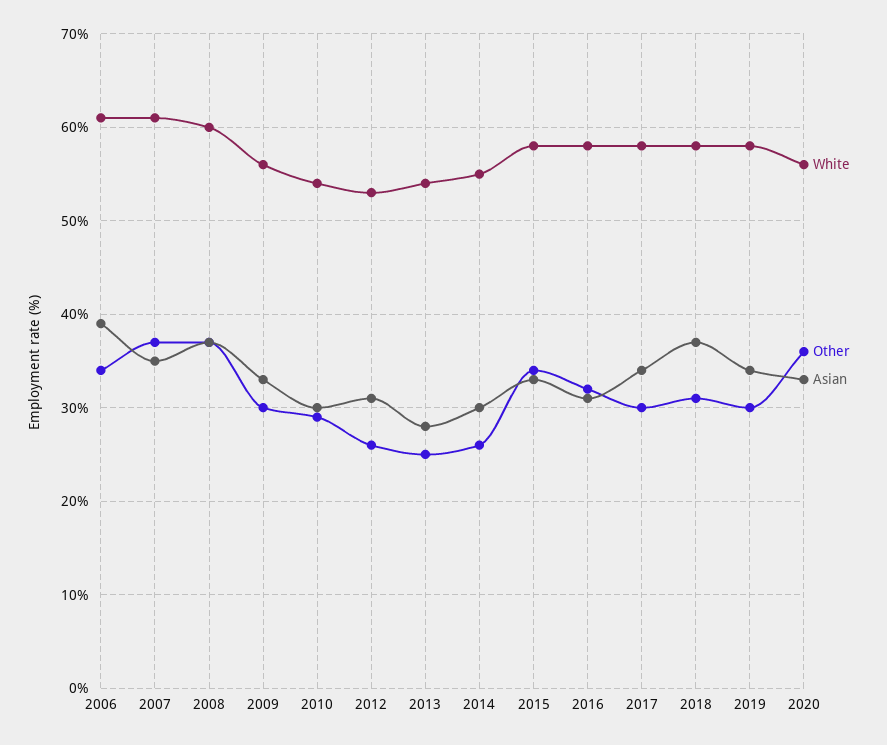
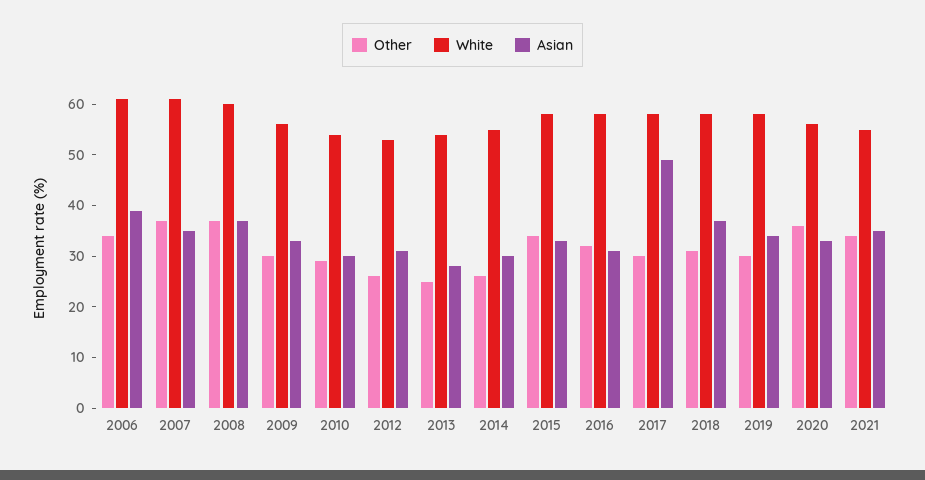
Asian, 2017: 34 -> 50
Other, 2021: none -> 35
White, 2021: none -> 55
Asian, 2021: none -> 35

